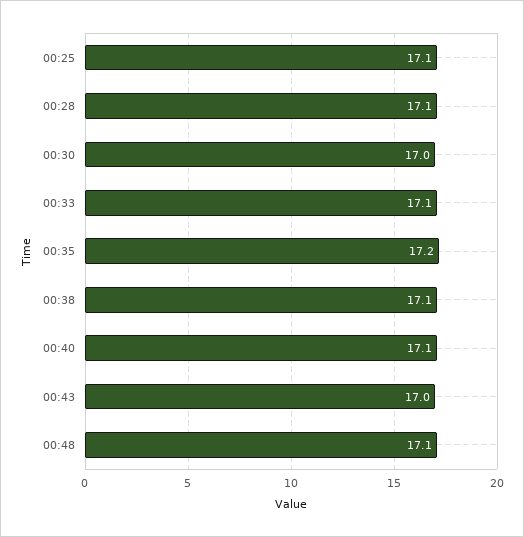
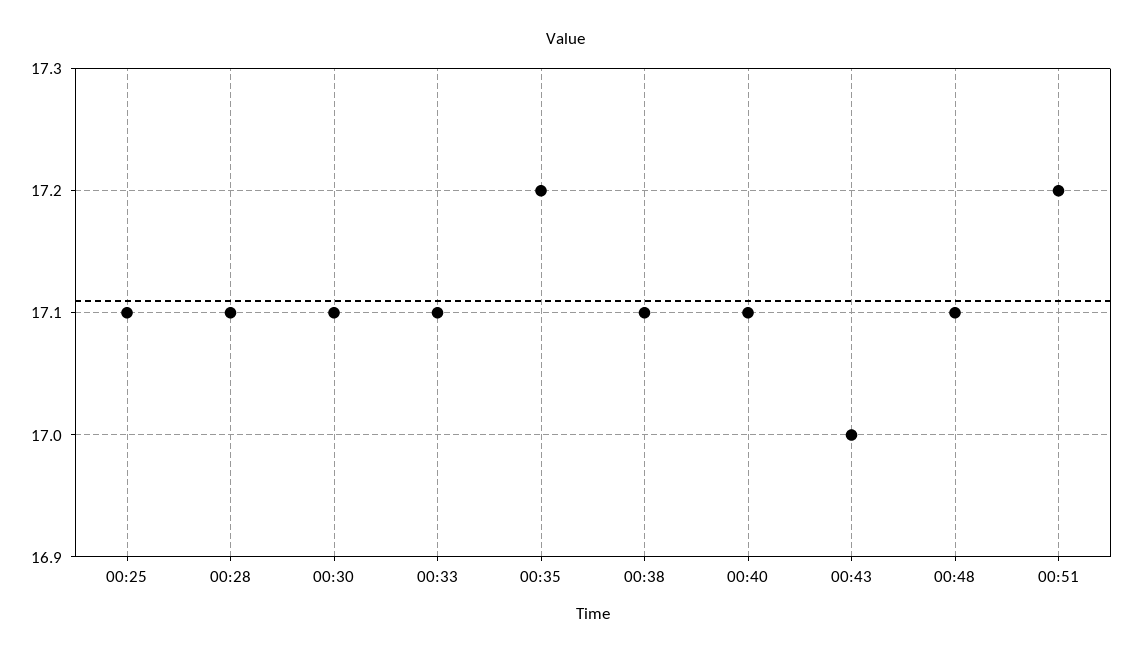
00:30: 17 -> 17.1
00:51: none -> 17.2

